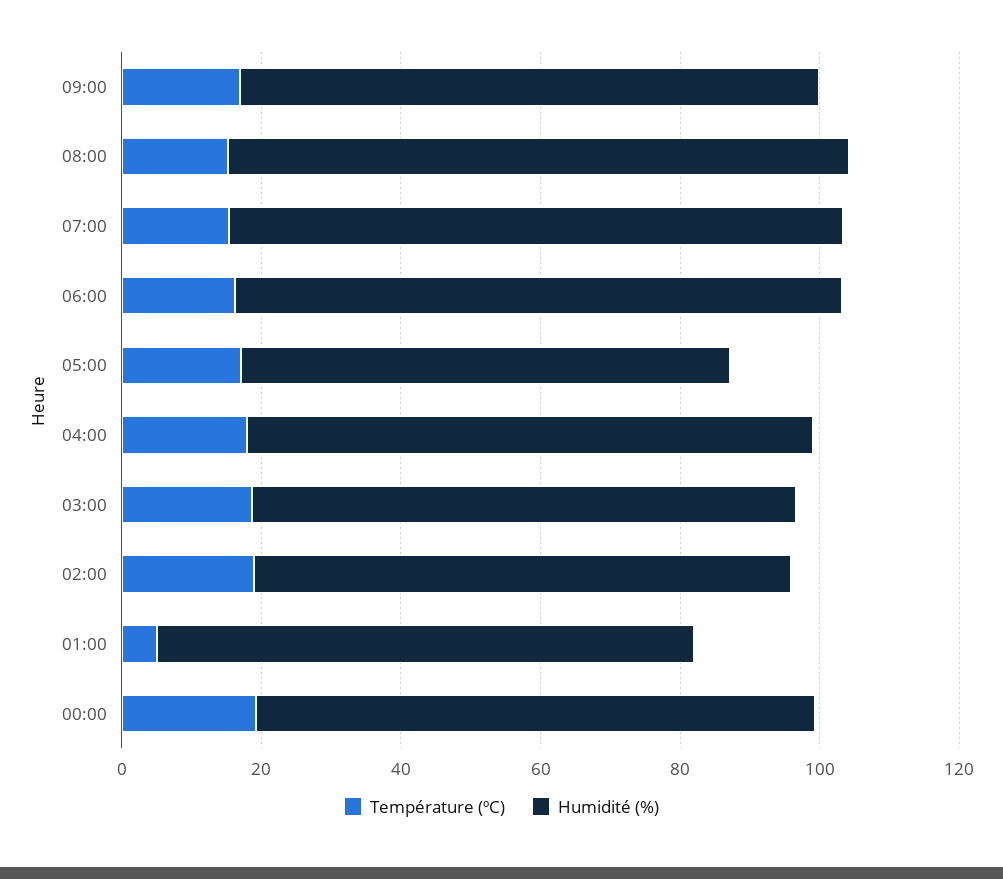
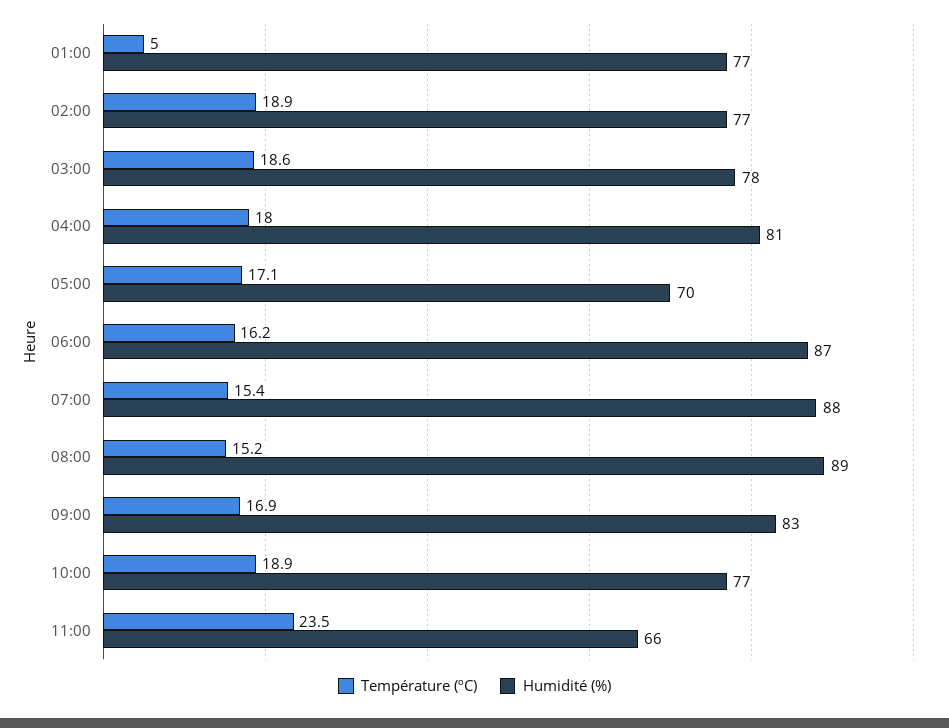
Température (ºC), 00:00: 20 -> none
Humidité (%), 00:00: 80 -> none
Température (ºC), 10:00: none -> 18.9
Humidité (%), 10:00: none -> 77
Température (ºC), 11:00: none -> 23.5
Humidité (%), 11:00: none -> 66

